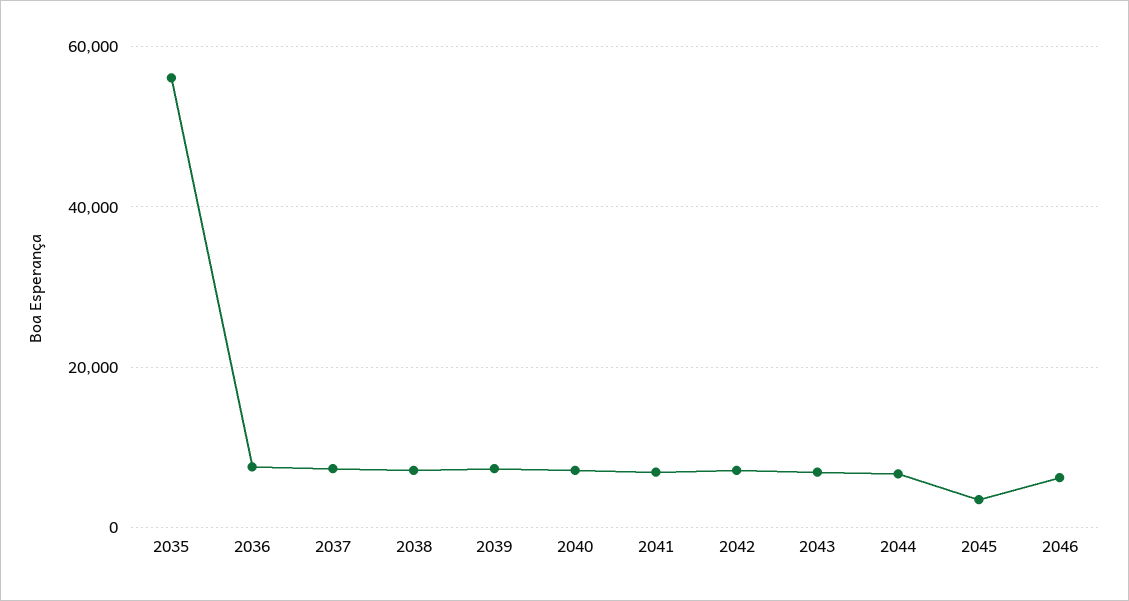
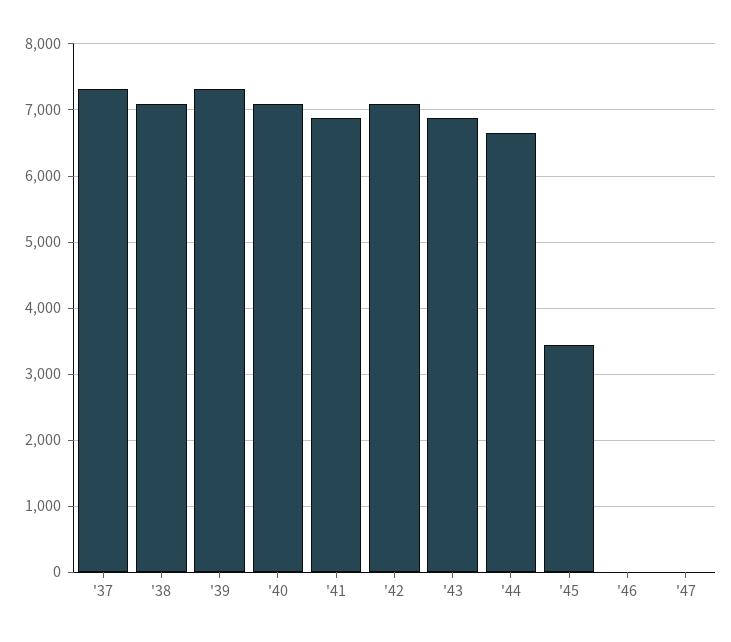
2035: 56000 -> none
2036: 8000 -> none
2046: 6000 -> 0
'47: none -> 0

